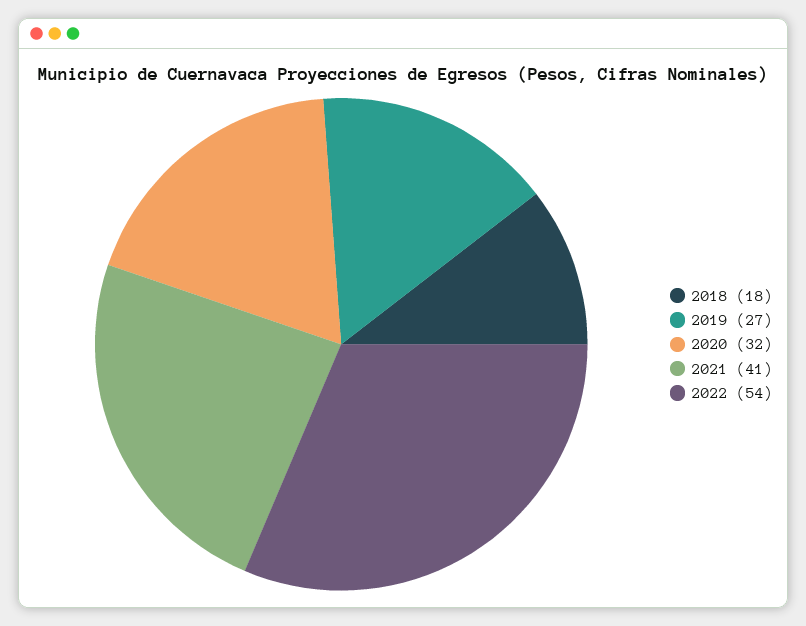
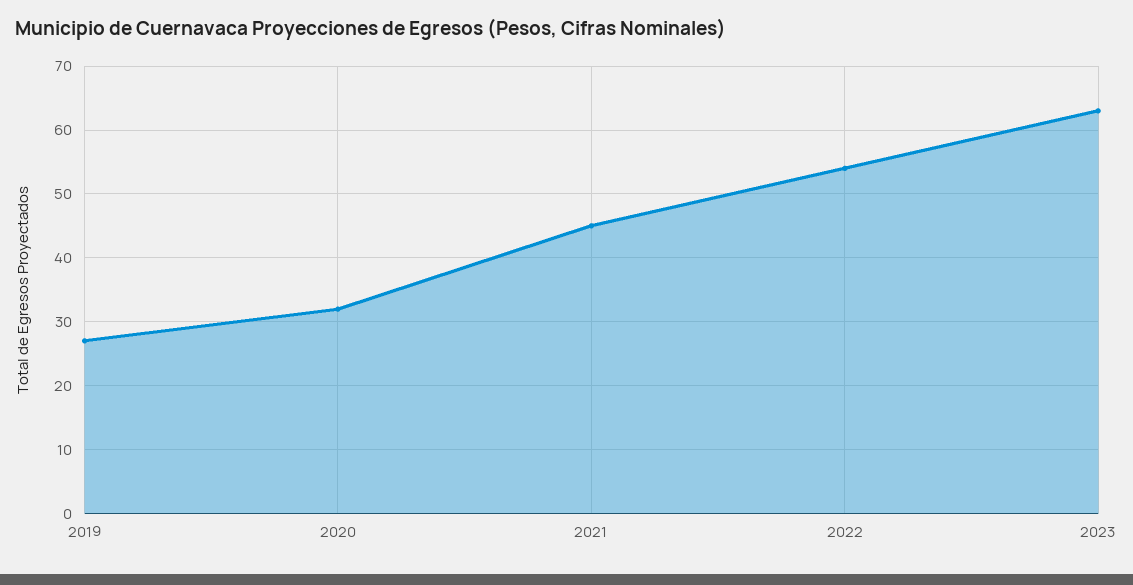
2018: 18 -> none
2021: 41 -> 45
2023: none -> 63

